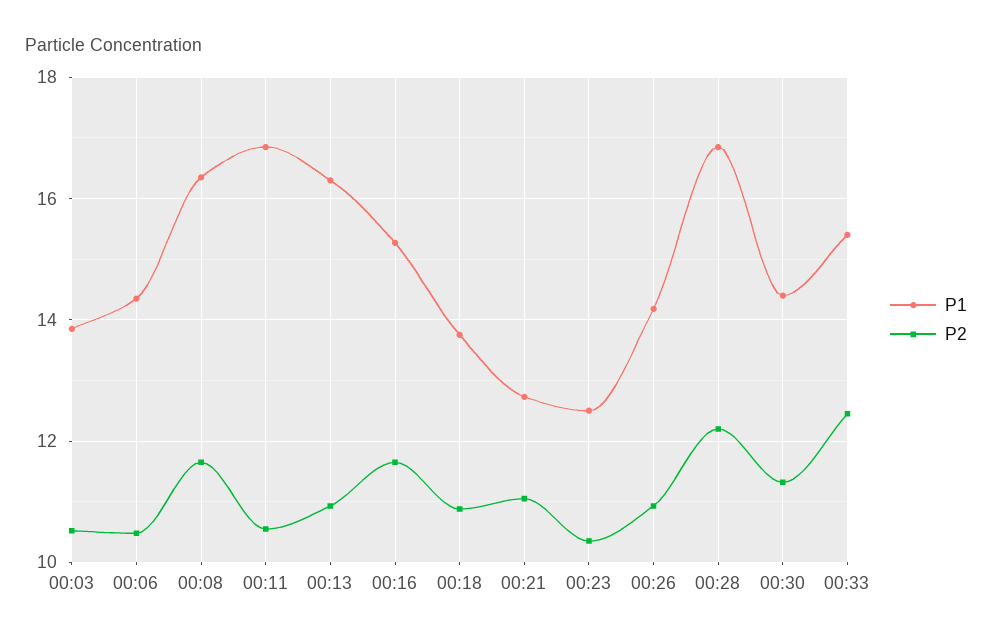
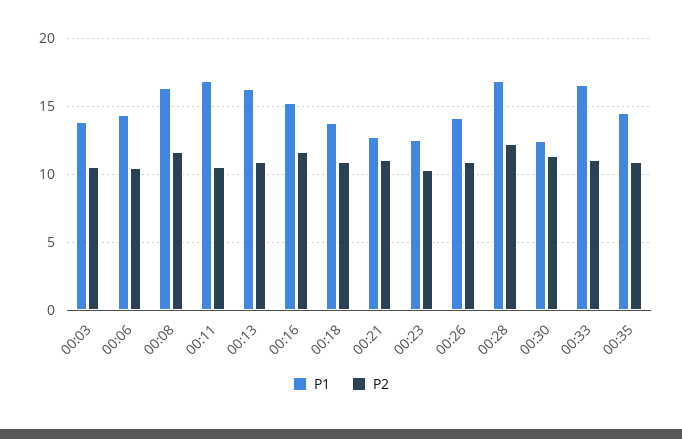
P1, 00:30: 14.4 -> 12.5
P1, 00:33: 15.4 -> 16.5
P2, 00:33: 12.4 -> 11
P1, 00:35: none -> 14.5
P2, 00:35: none -> 11

